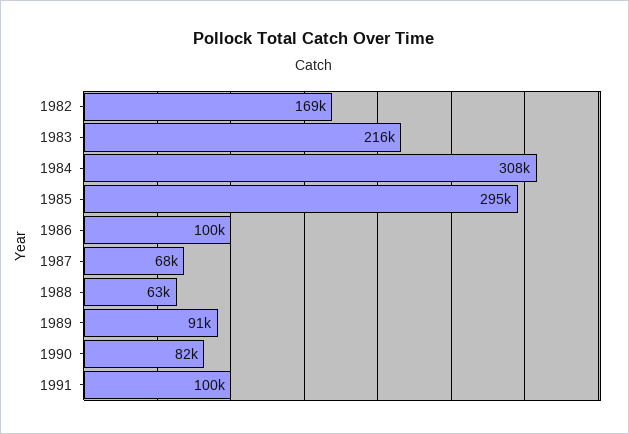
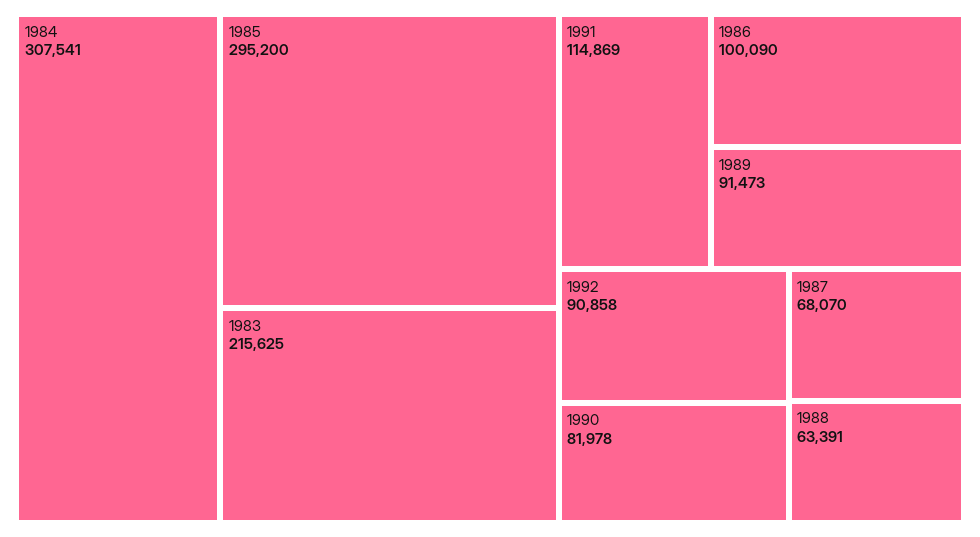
1982: 169000 -> none
1991: 100000 -> 114869
1992: none -> 90858

